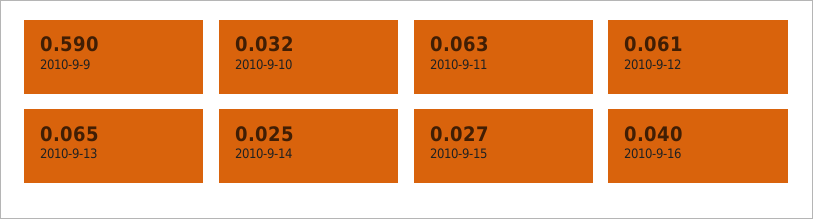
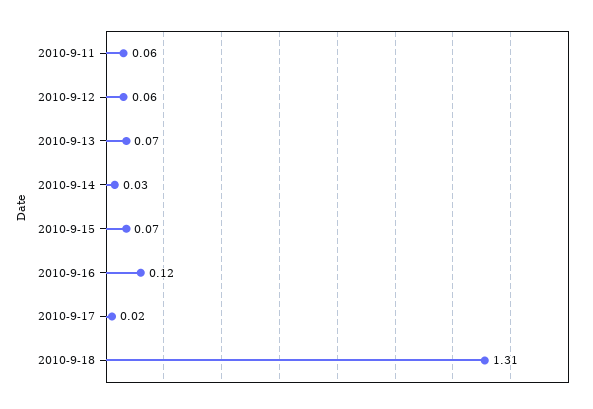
2010-9-9: 0.59 -> none
2010-9-10: 0.032 -> none
2010-9-15: 0.027 -> 0.07
2010-9-16: 0.04 -> 0.12
2010-9-17: none -> 0.02
2010-9-18: none -> 1.31

